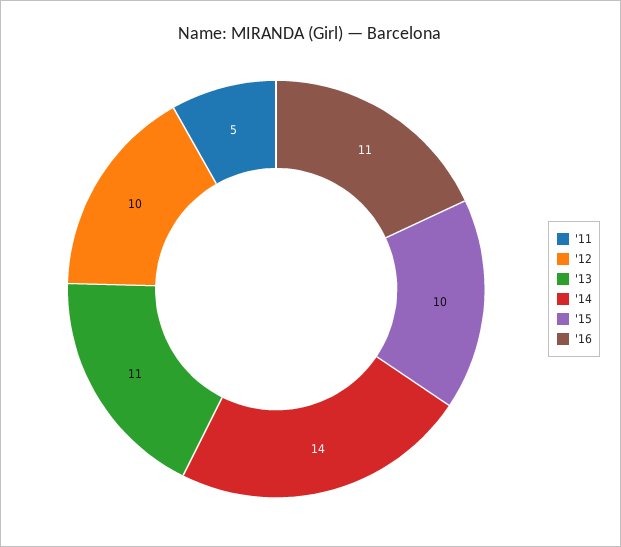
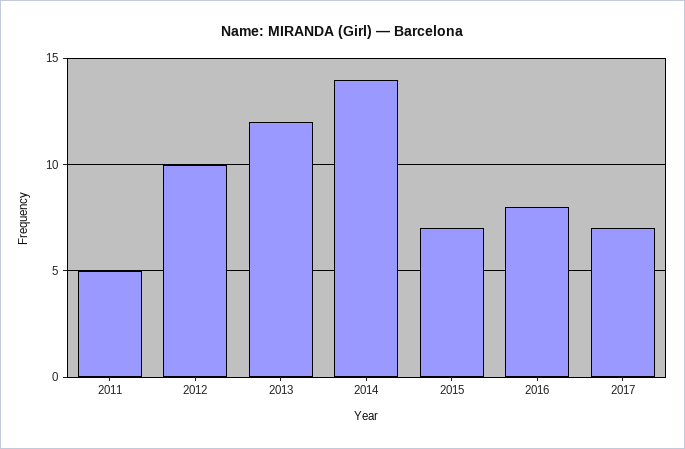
'13: 11 -> 12
'15: 10 -> 7
'16: 11 -> 8
2017: none -> 7

